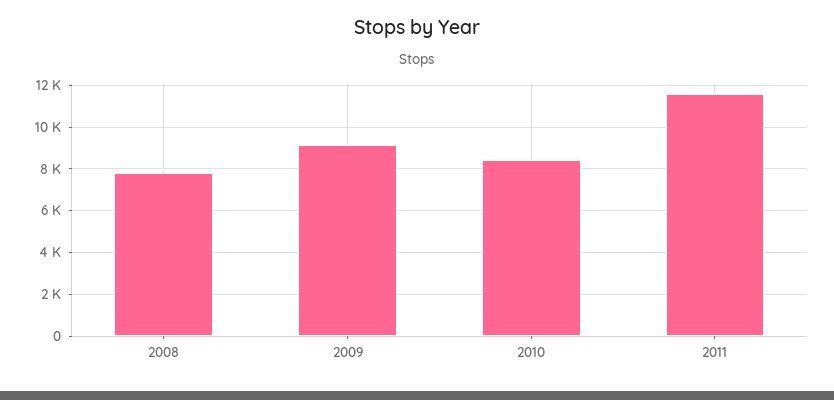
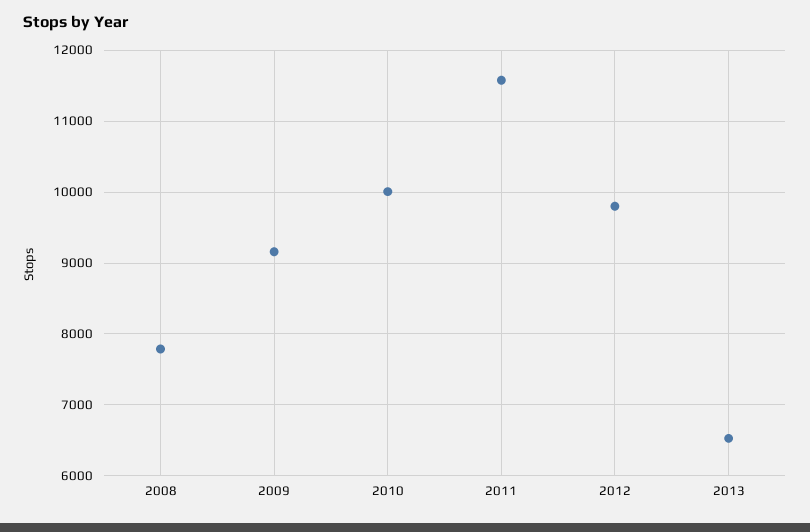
2010: 8500 -> 10000
2012: none -> 9800
2013: none -> 6500

